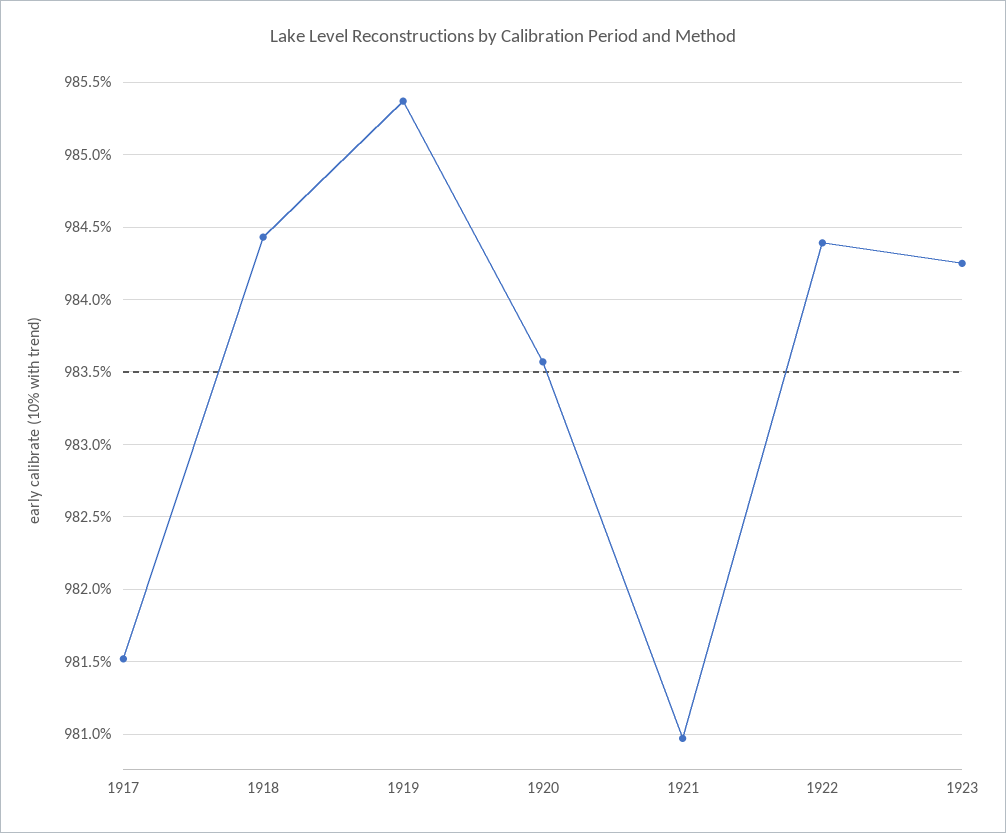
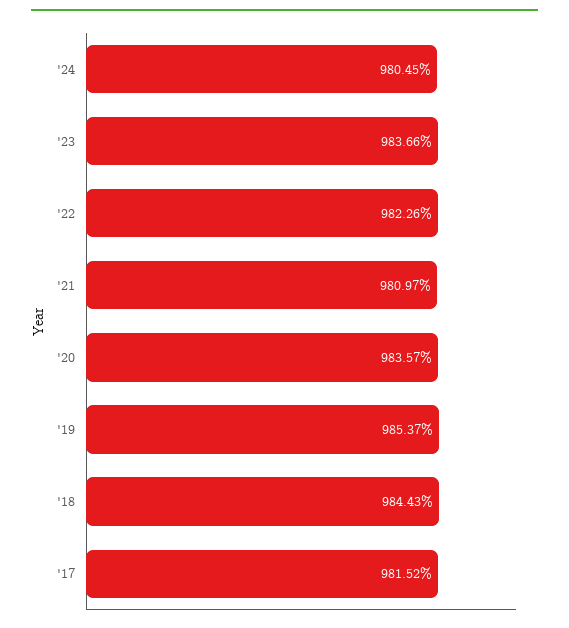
1922: 984.4 -> 982.26
1923: 984.25 -> 983.66
'24: none -> 980.45

